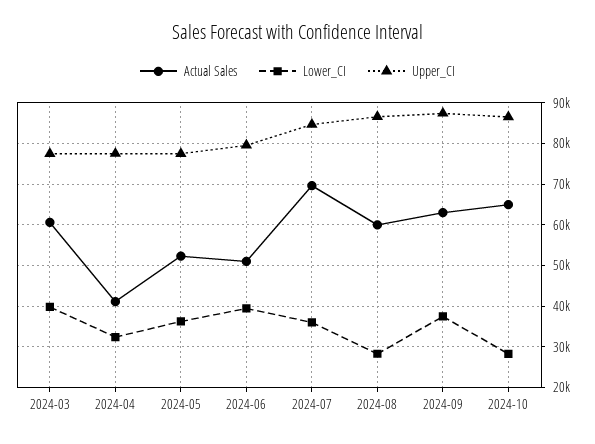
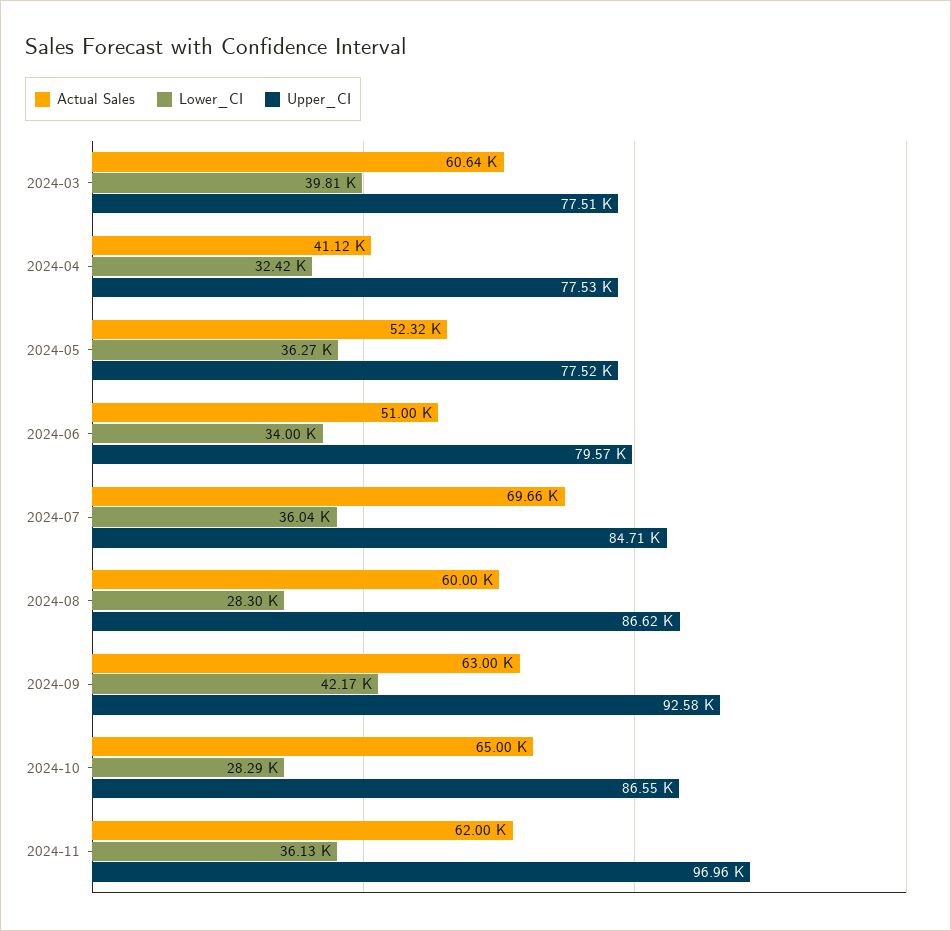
Lower_CI, 2024-06: 40000 -> 34000
Lower_CI, 2024-09: 38000 -> 42170
Upper_CI, 2024-09: 88000 -> 92580
Actual Sales, 2024-11: none -> 62000
Lower_CI, 2024-11: none -> 36130
Upper_CI, 2024-11: none -> 96960

